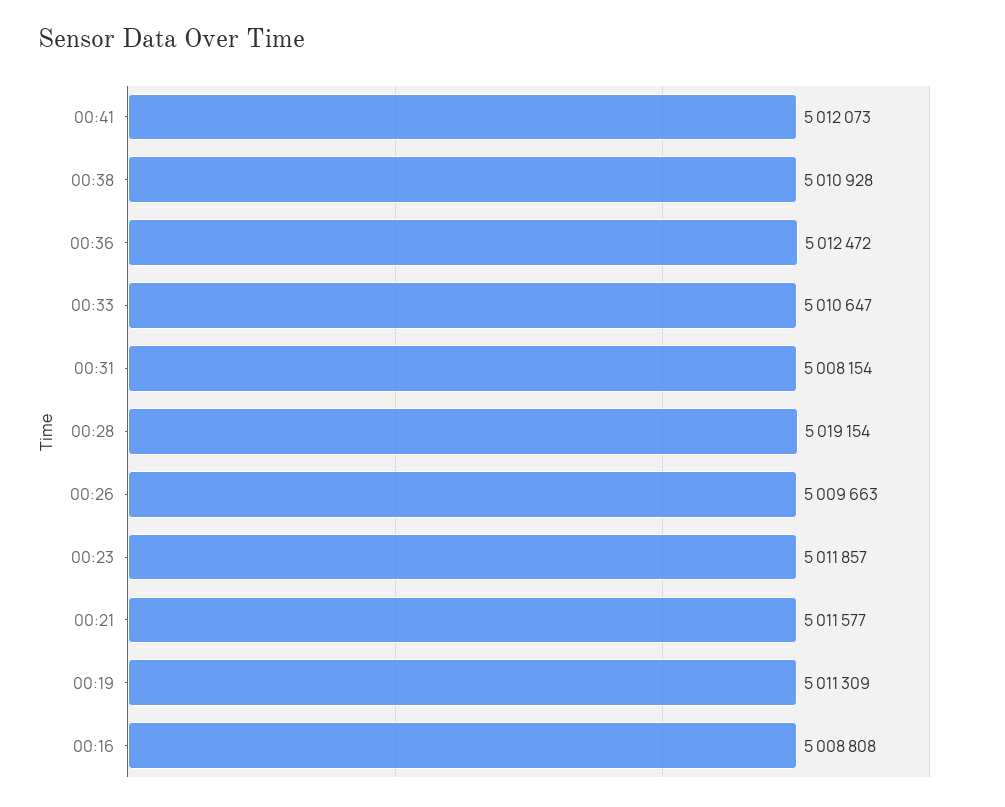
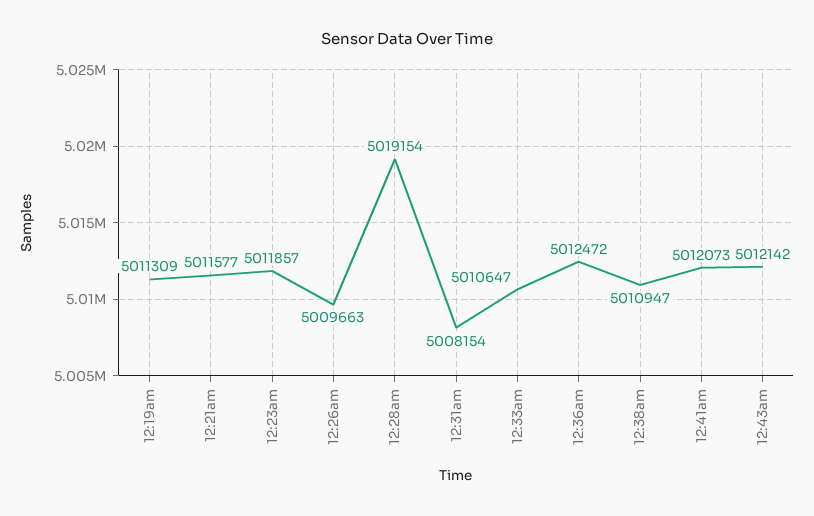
00:38: 5010928 -> 5010947
00:16: 5008808 -> none
12:43am: none -> 5012142

